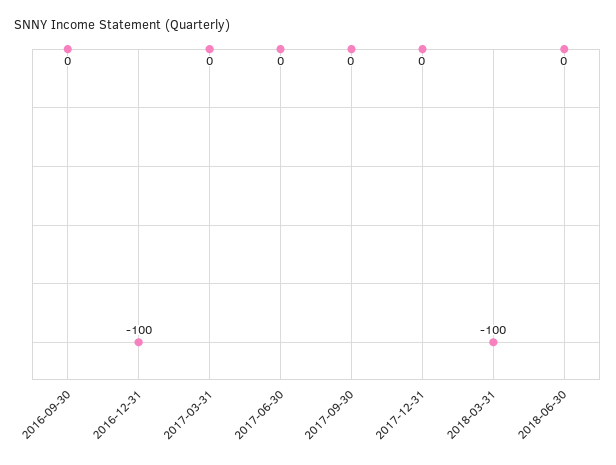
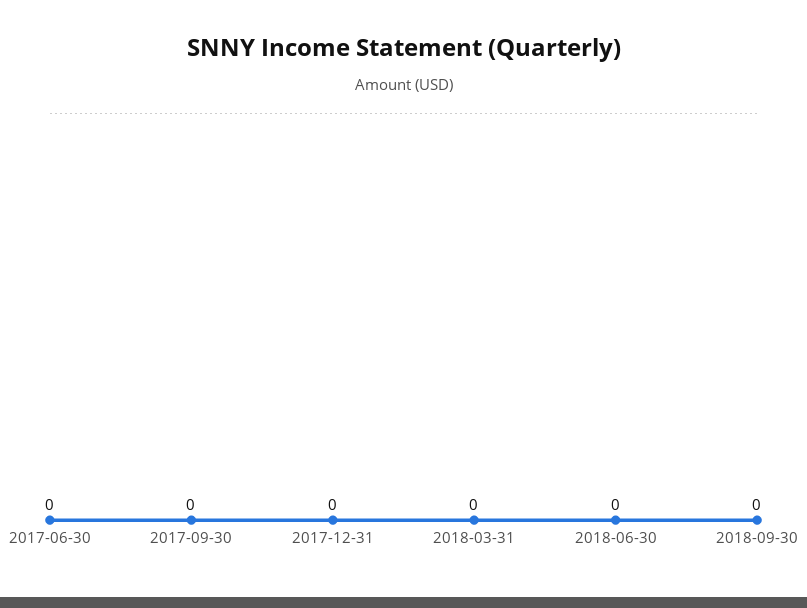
2016-09-30: 0 -> none
2016-12-31: -100 -> none
2017-03-31: 0 -> none
2018-03-31: -100 -> 0
2018-09-30: none -> 0

